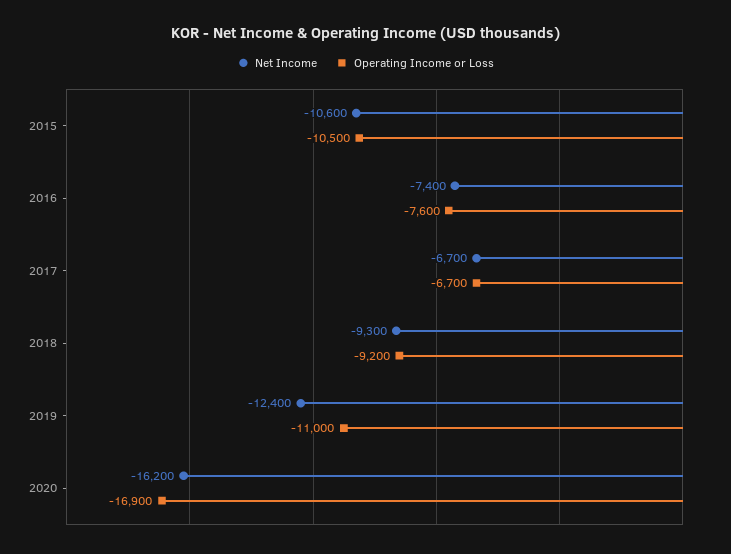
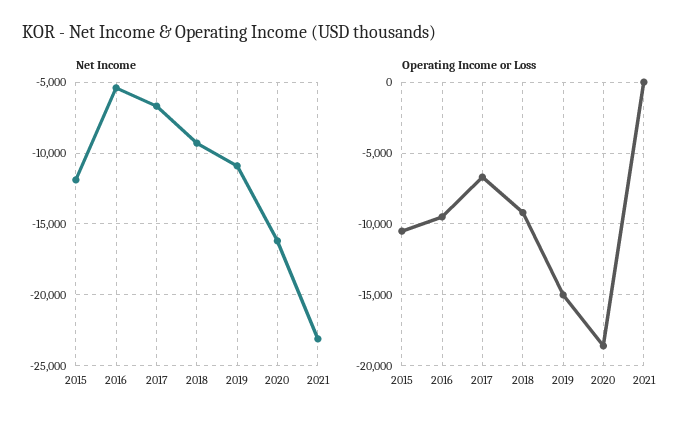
Net Income, 2015: -10600 -> -12000
Net Income, 2016: -7400 -> -5500
Operating Income or Loss, 2016: -7600 -> -9500
Net Income, 2019: -12400 -> -11000
Operating Income or Loss, 2019: -11000 -> -15000
Operating Income or Loss, 2020: -16900 -> -18500
Net Income, 2021: none -> -23000
Operating Income or Loss, 2021: none -> 0

